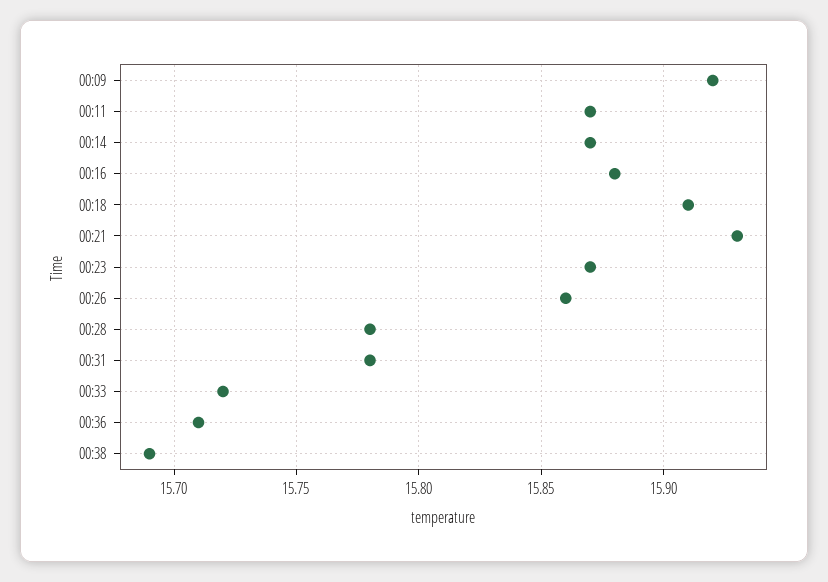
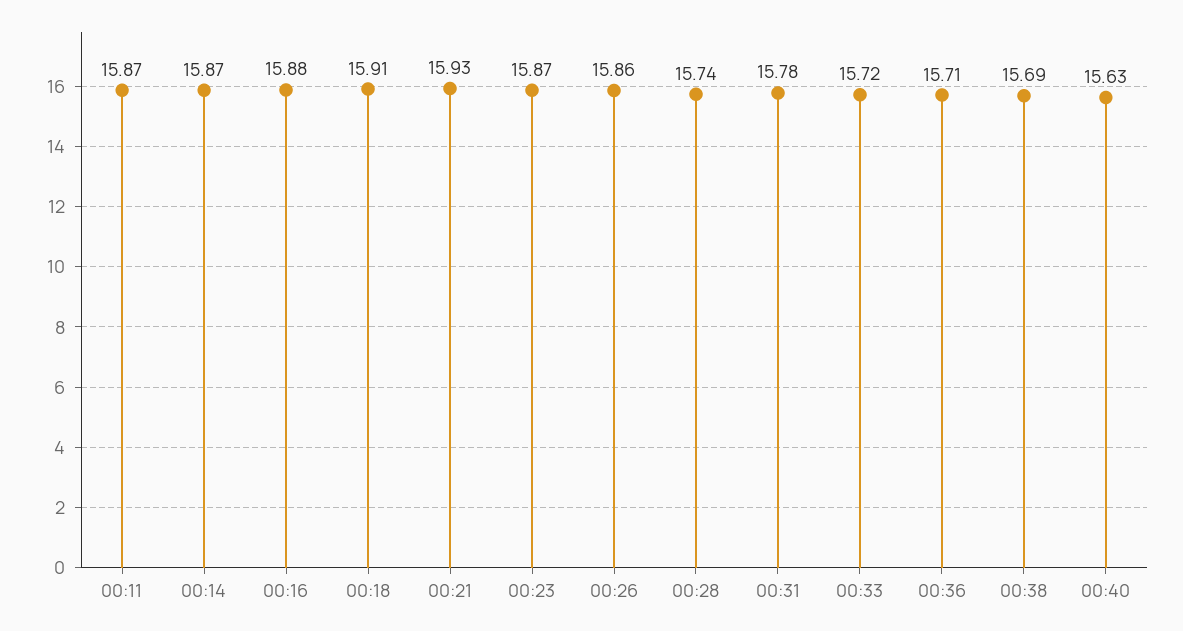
00:09: 15.92 -> none
00:28: 15.78 -> 15.74
00:40: none -> 15.63

